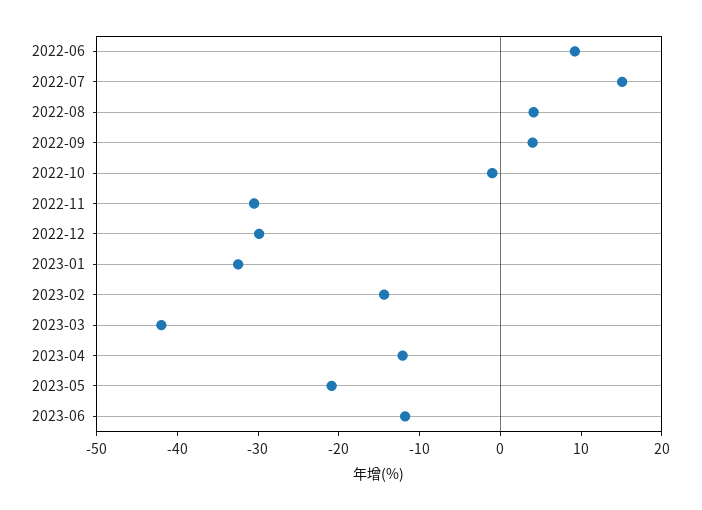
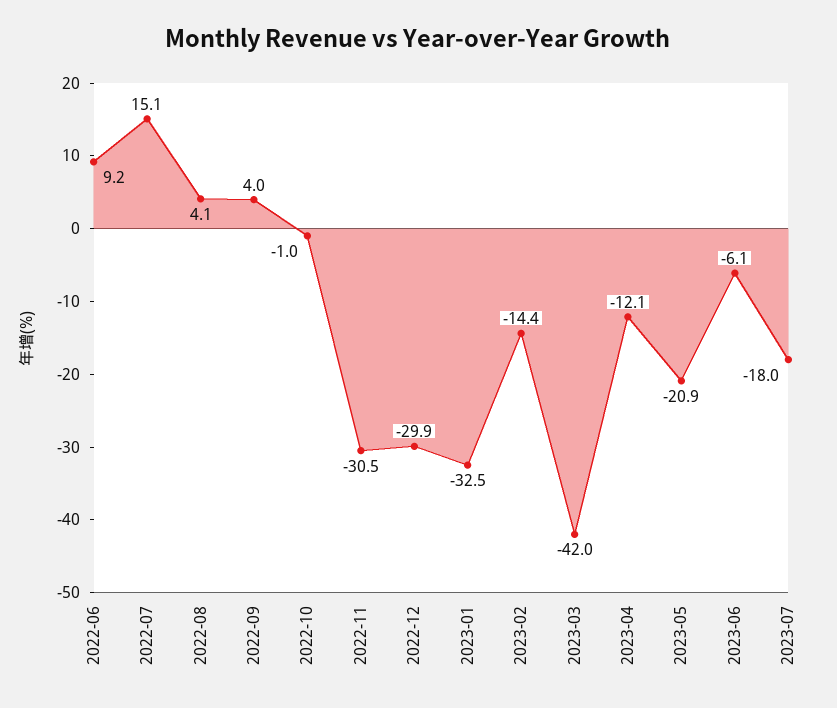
2023-06: -12 -> -6.1
2023-07: none -> -18

